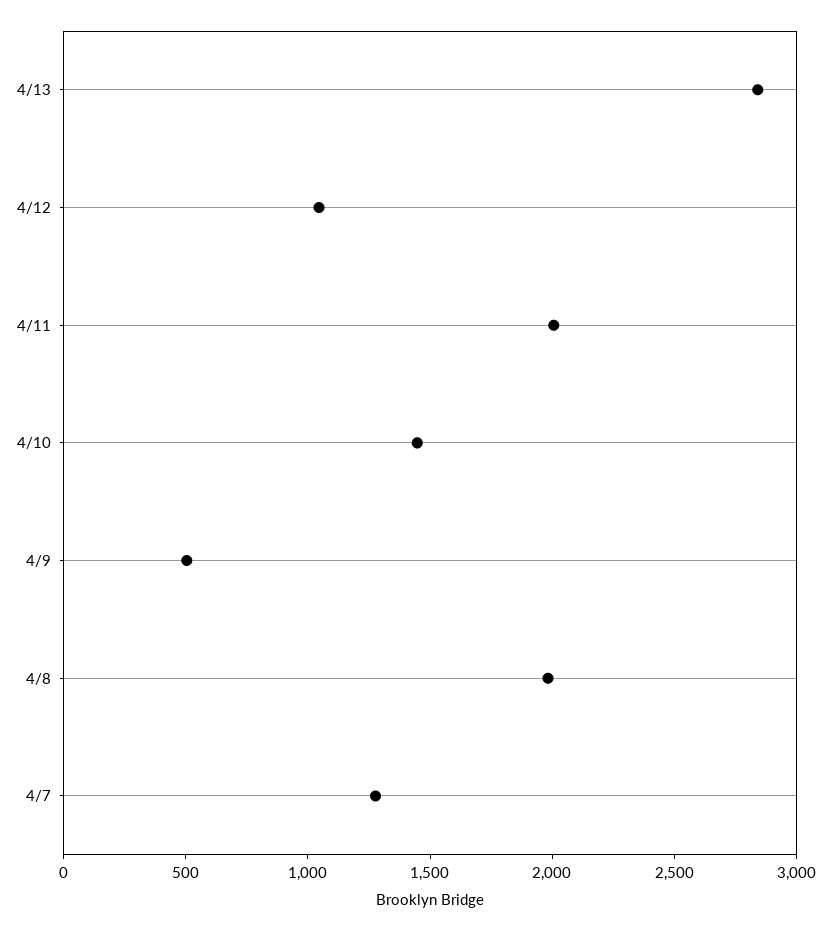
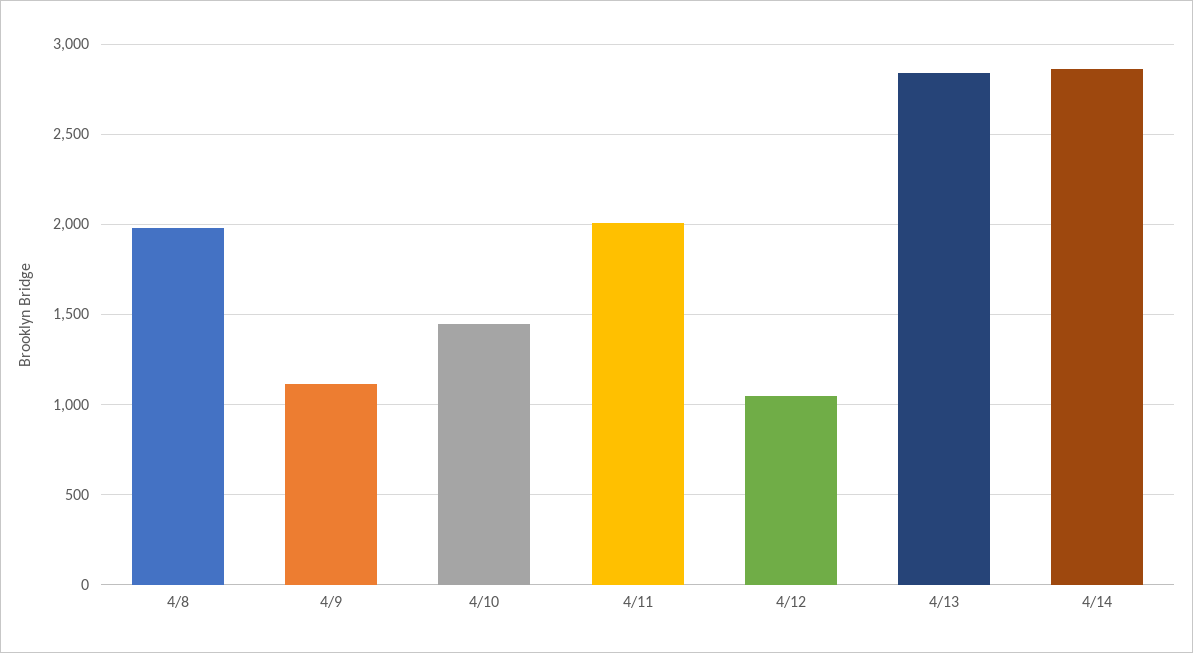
4/9: 500 -> 1100
4/7: 1300 -> none
4/14: none -> 2850

